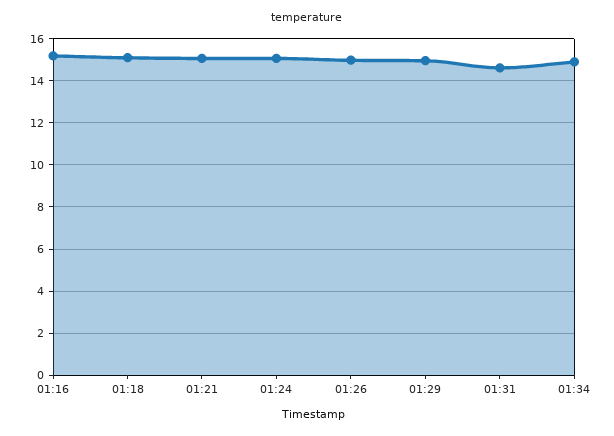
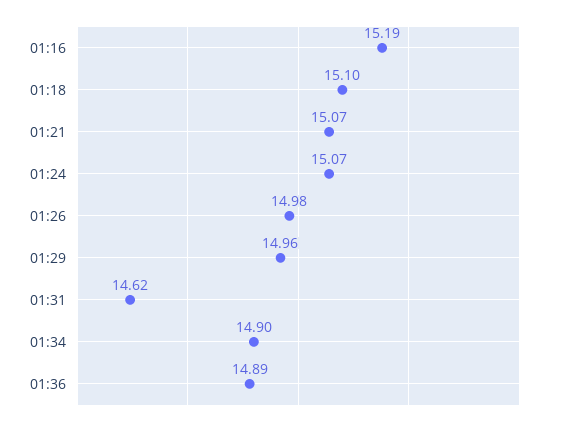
01:36: none -> 14.89

